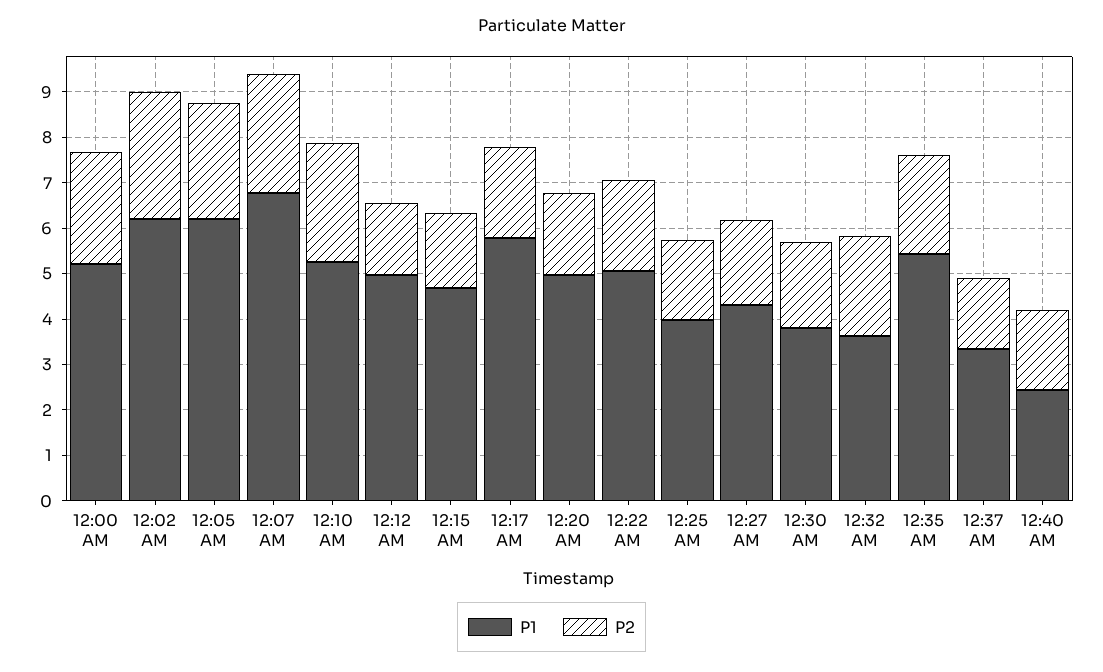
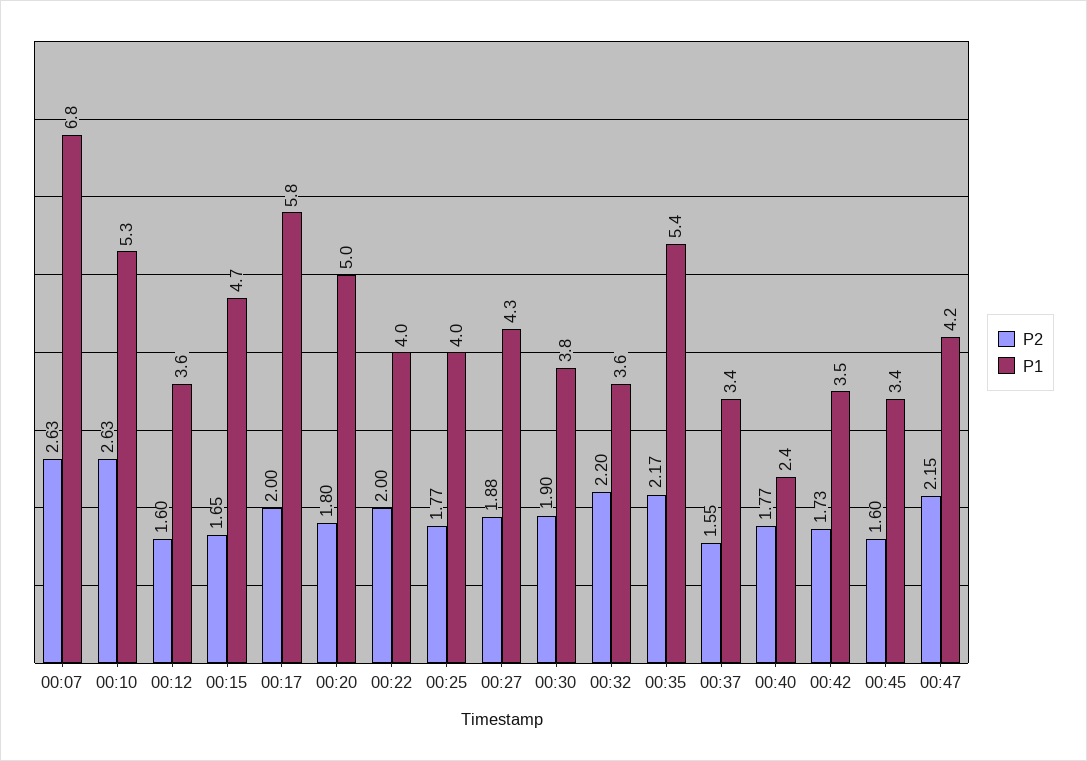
P1, 12:00 AM: 5.2 -> none
P2, 12:00 AM: 2.4 -> none
P1, 12:02 AM: 6.2 -> none
P2, 12:02 AM: 2.8 -> none
P1, 12:05 AM: 6.2 -> none
P2, 12:05 AM: 2.6 -> none
P1, 12:12 AM: 5 -> 3.6
P1, 12:22 AM: 5 -> 4
P2, 00:42: none -> 1.73
P1, 00:42: none -> 3.5
P2, 00:45: none -> 1.6
P1, 00:45: none -> 3.4
P2, 00:47: none -> 2.15
P1, 00:47: none -> 4.2

